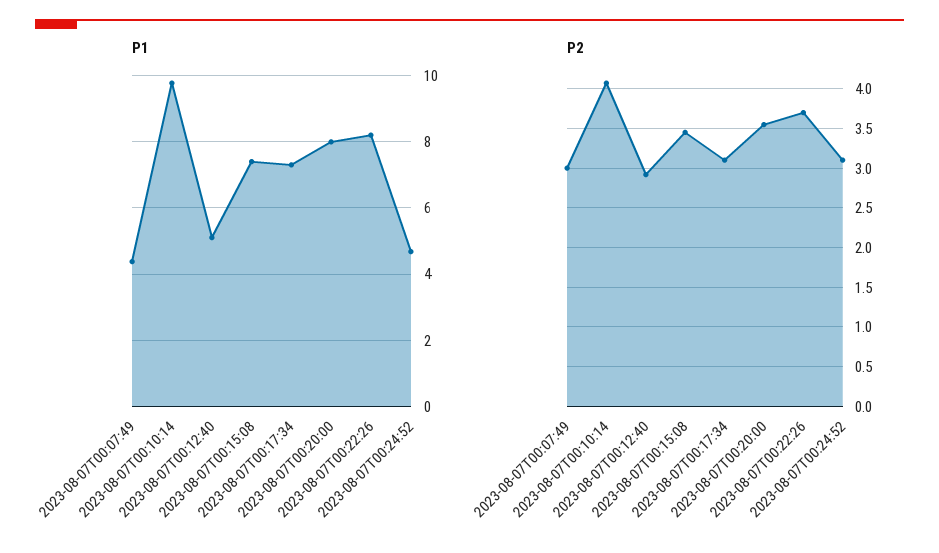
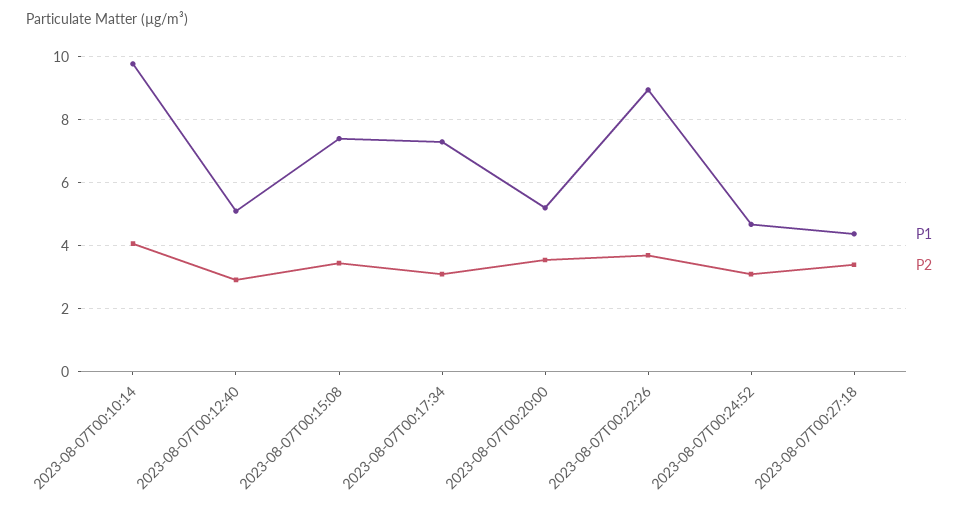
P1, 2023-08-07T00:07:49: 4.4 -> none
P1, 2023-08-07T00:20:00: 8 -> 5.2
P1, 2023-08-07T00:22:26: 8.2 -> 9
P2, 2023-08-07T00:07:49: 3 -> none
P1, 2023-08-07T00:27:18: none -> 4.4
P2, 2023-08-07T00:27:18: none -> 3.4

